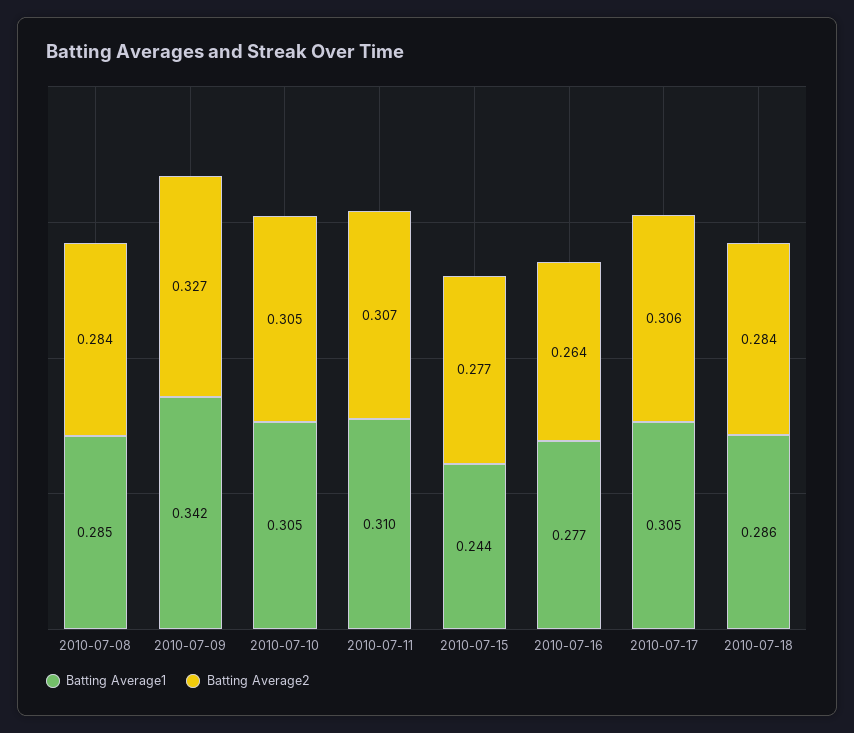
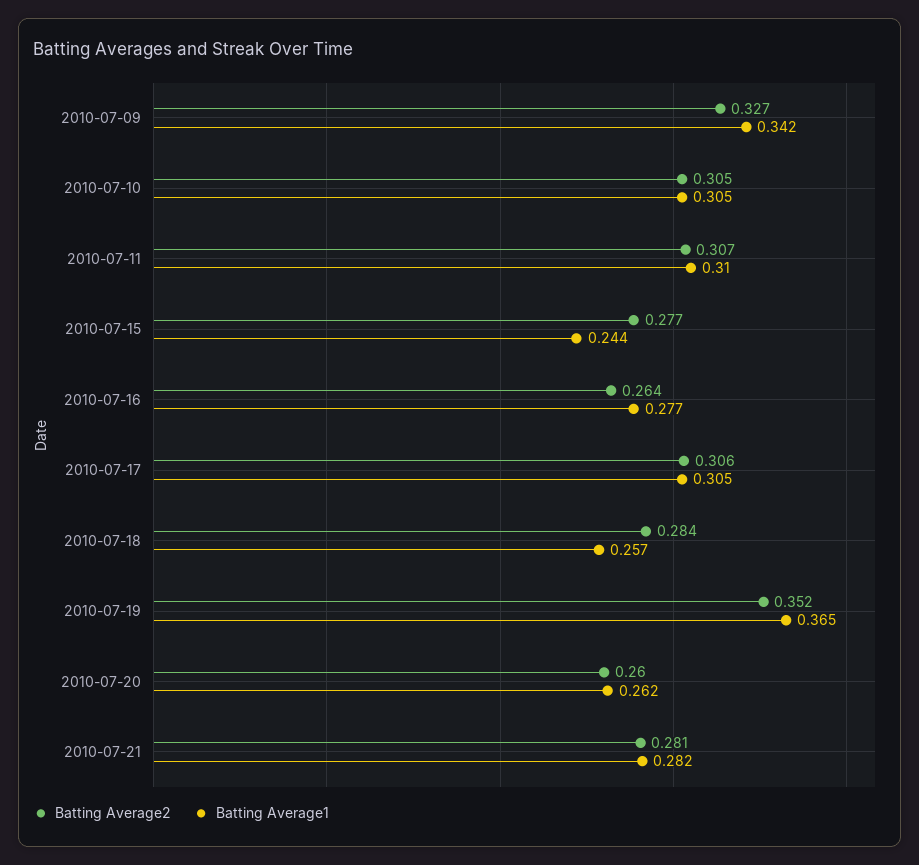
Batting Average1, 2010-07-08: 0.285 -> none
Batting Average2, 2010-07-08: 0.284 -> none
Batting Average1, 2010-07-18: 0.286 -> 0.257
Batting Average2, 2010-07-19: none -> 0.352
Batting Average1, 2010-07-19: none -> 0.365
Batting Average2, 2010-07-20: none -> 0.26
Batting Average1, 2010-07-20: none -> 0.262
Batting Average2, 2010-07-21: none -> 0.281
Batting Average1, 2010-07-21: none -> 0.282

